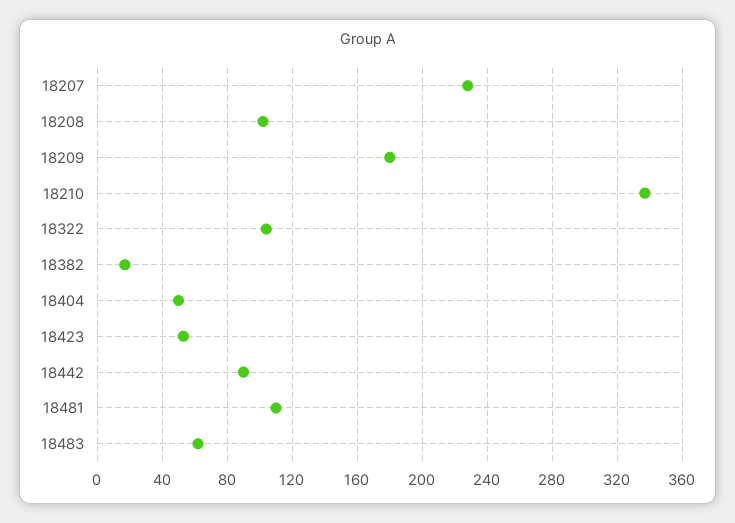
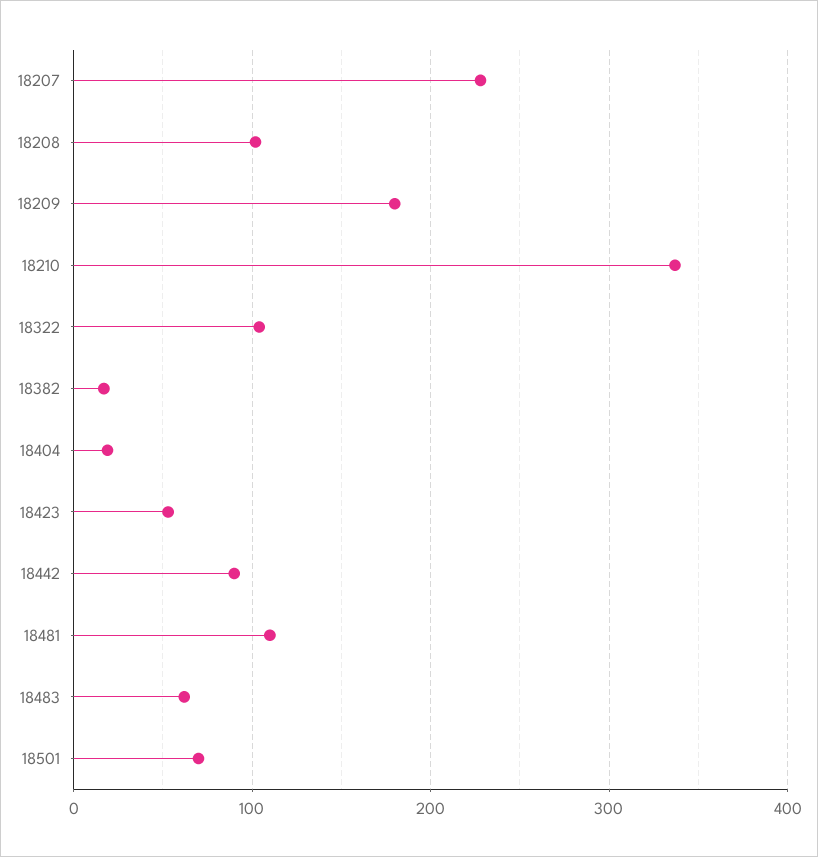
18404: 50 -> 20
18501: none -> 70

